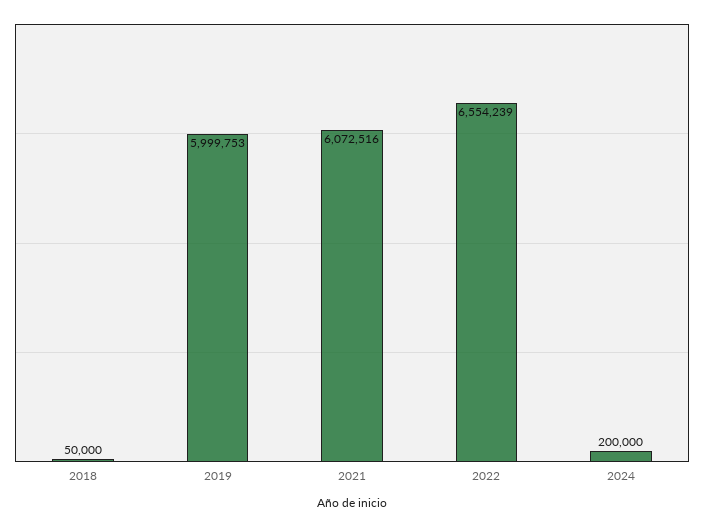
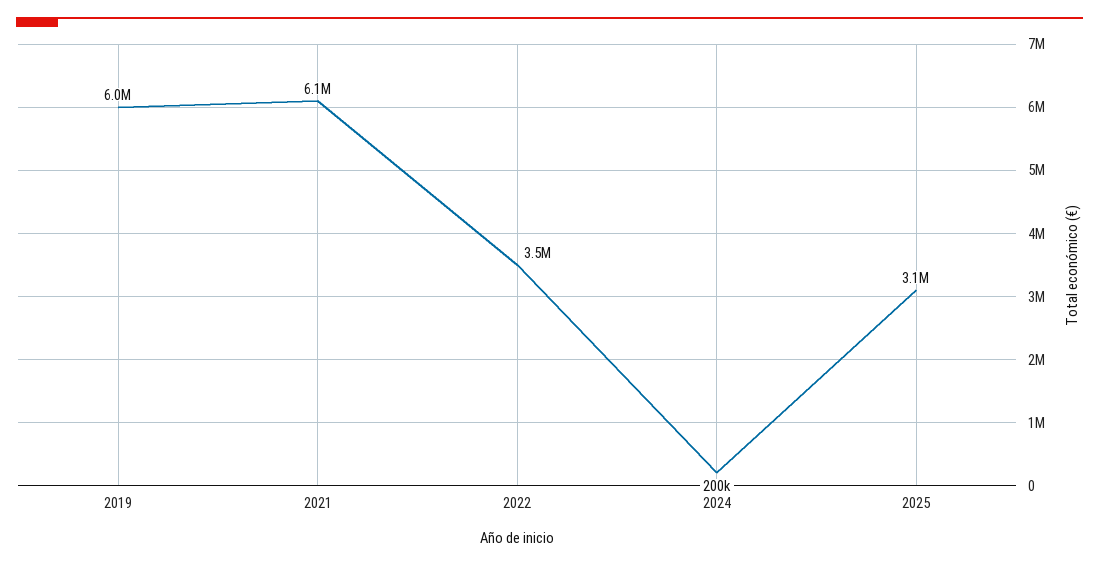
2018: 50000 -> none
2022: 6554239 -> 3500000
2025: none -> 3100000

